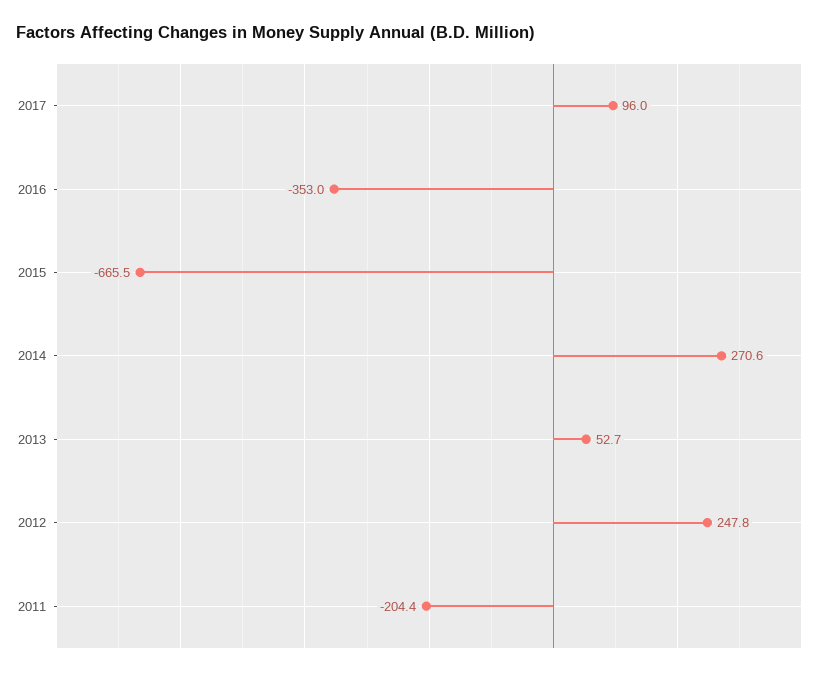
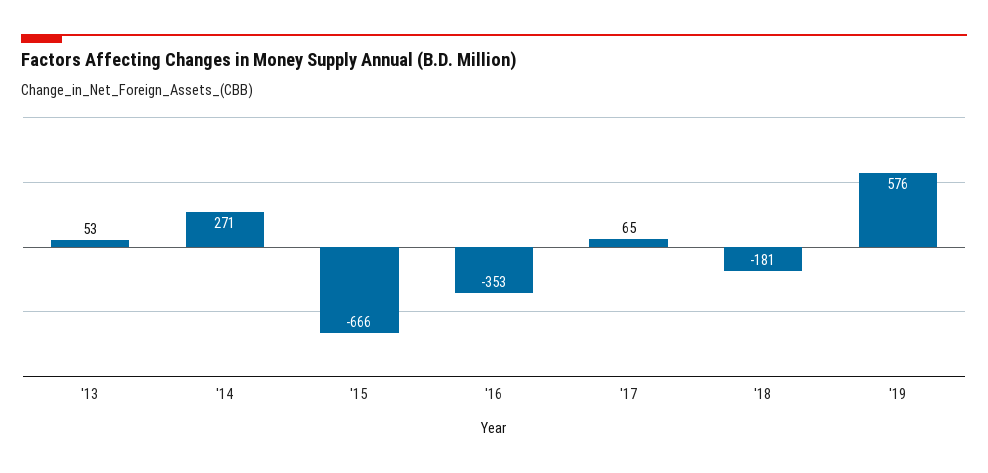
2017: 96 -> 65
2012: 247.8 -> none
2011: -204.4 -> none
'18: none -> -181
'19: none -> 576

